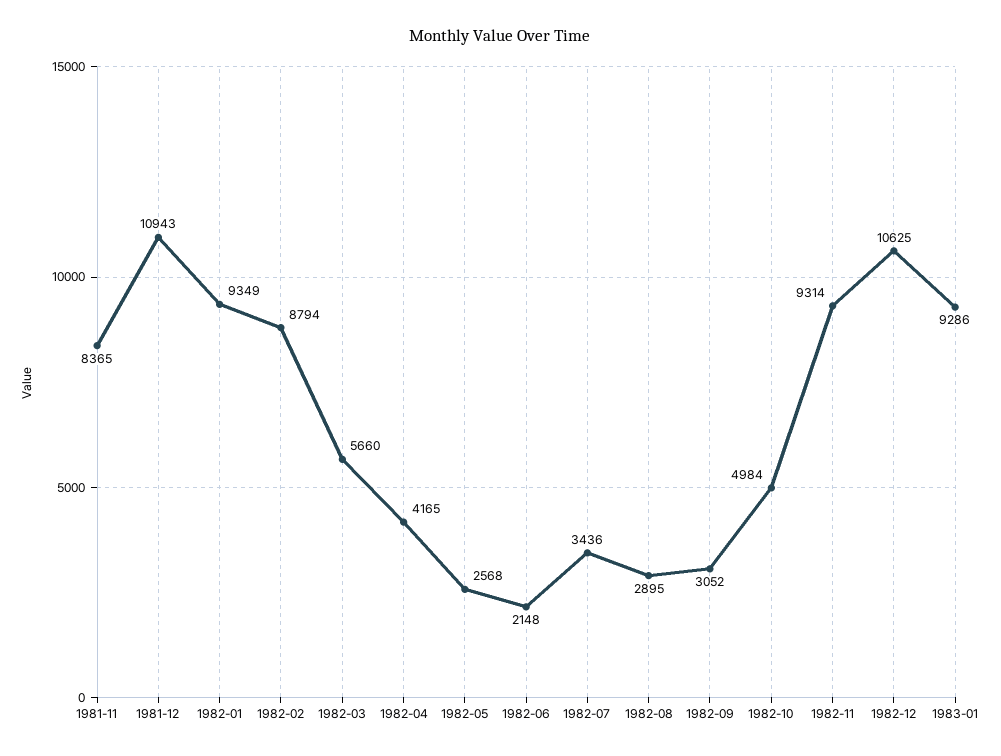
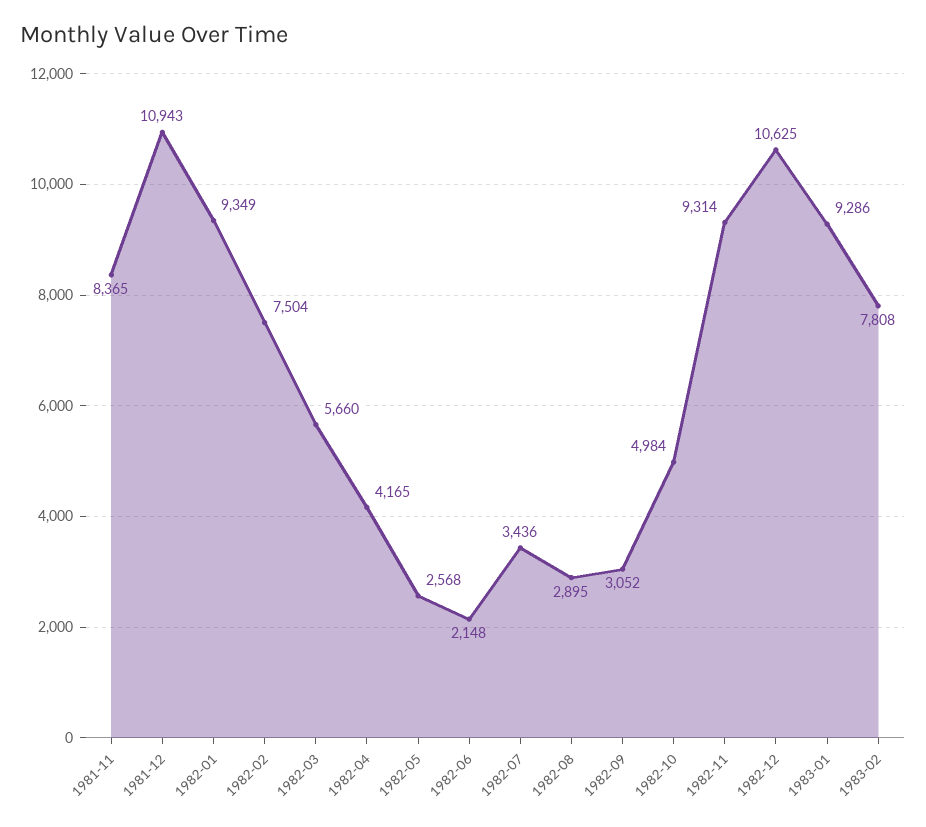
1982-02: 8794 -> 7504
1983-02: none -> 7808

